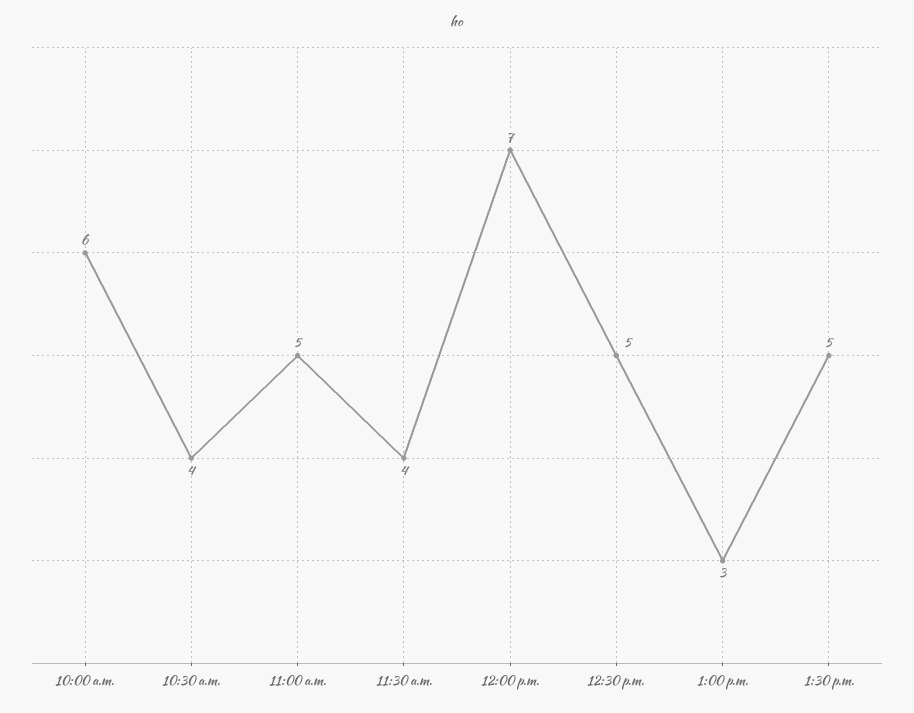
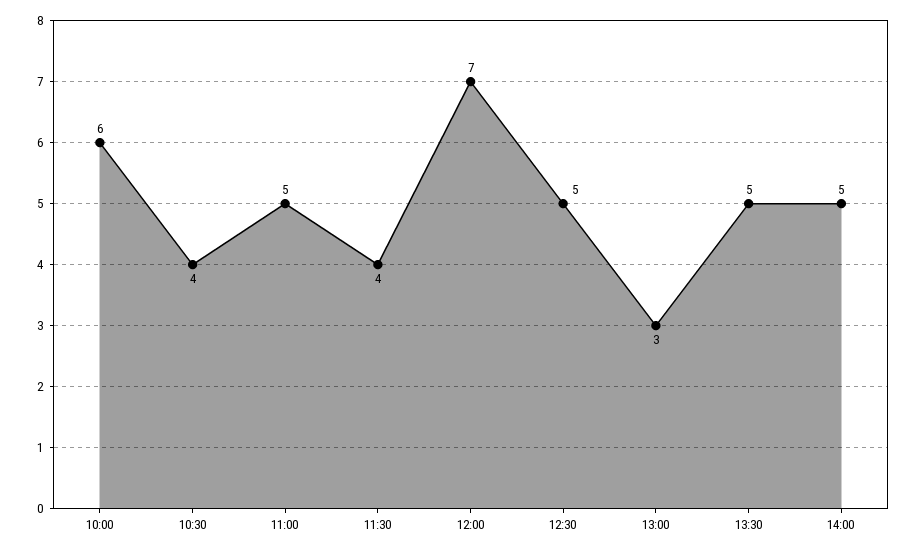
14:00: none -> 5

